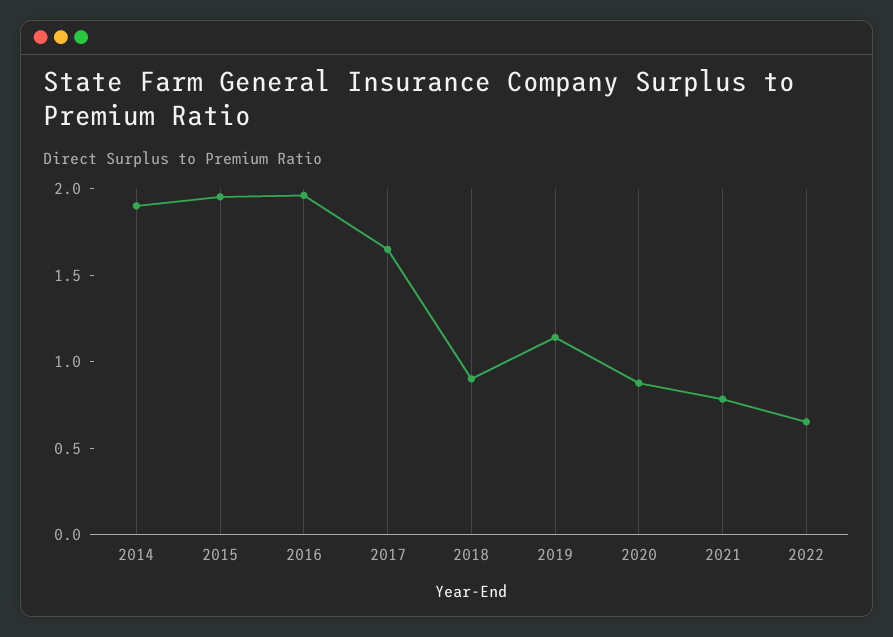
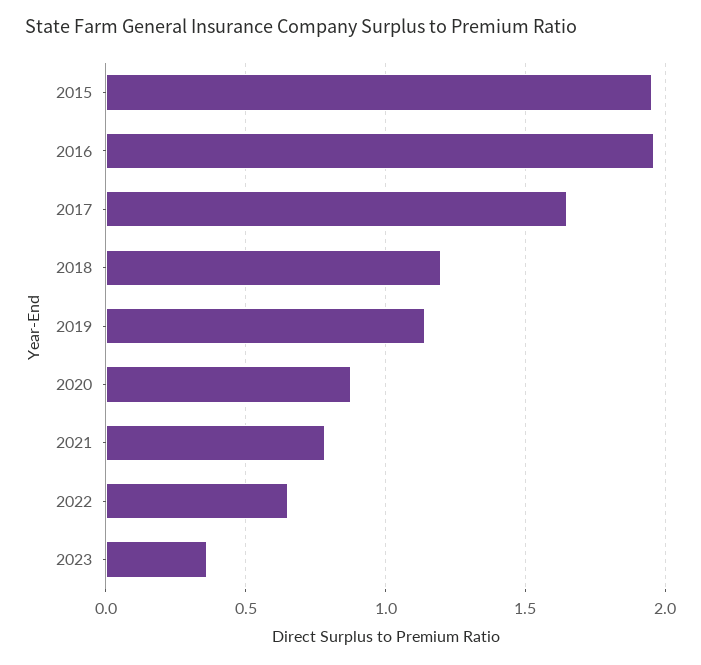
2014: 1.9 -> none
2018: 0.9 -> 1.2
2023: none -> 0.35

